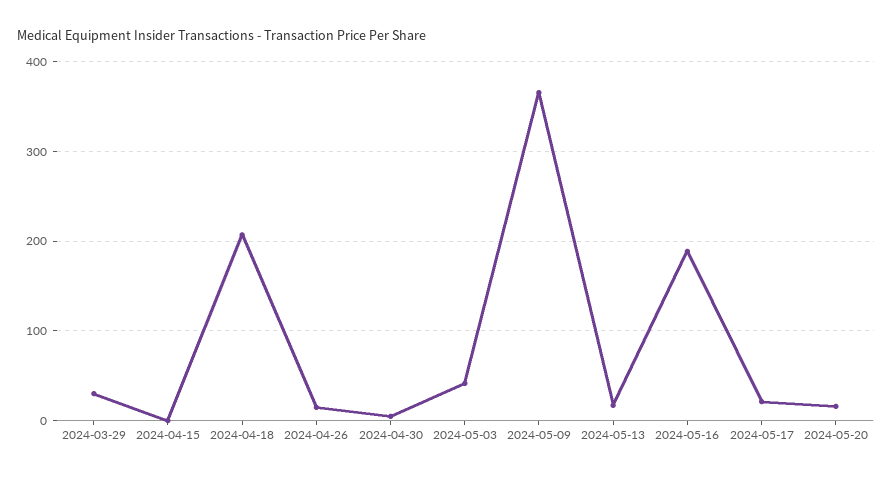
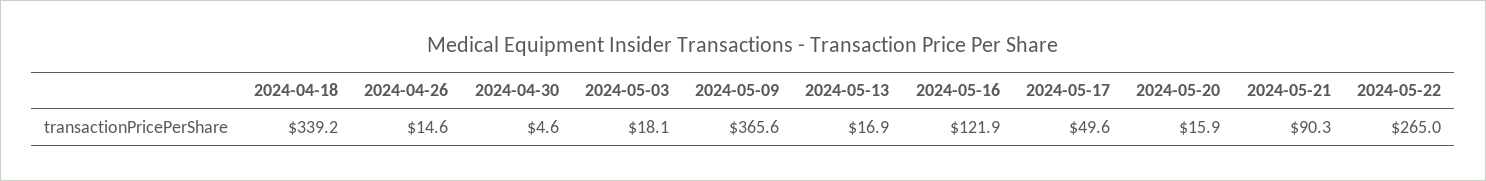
2024-03-29: 30 -> none
2024-04-15: 0 -> none
2024-04-18: 210 -> 339.2
2024-05-03: 40 -> 18.1
2024-05-16: 190 -> 121.9
2024-05-17: 20 -> 49.6
2024-05-21: none -> 90.3
2024-05-22: none -> 265

